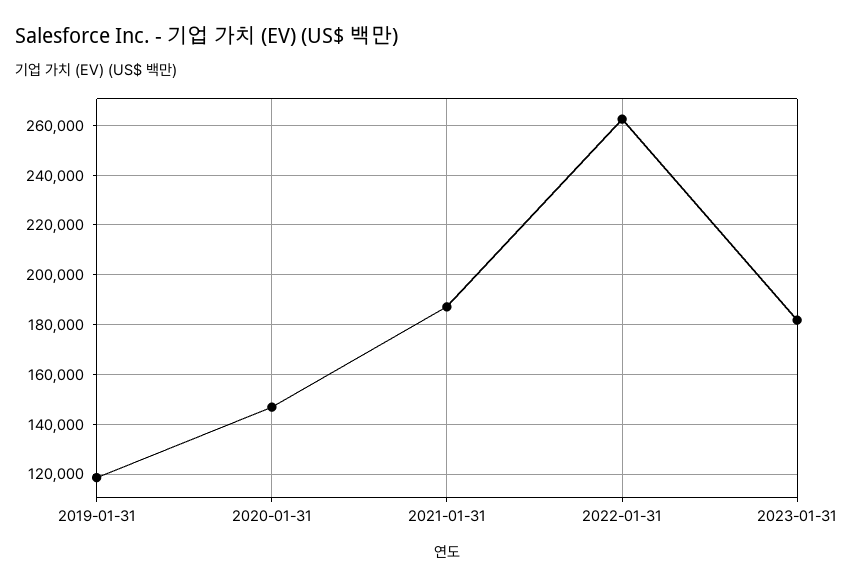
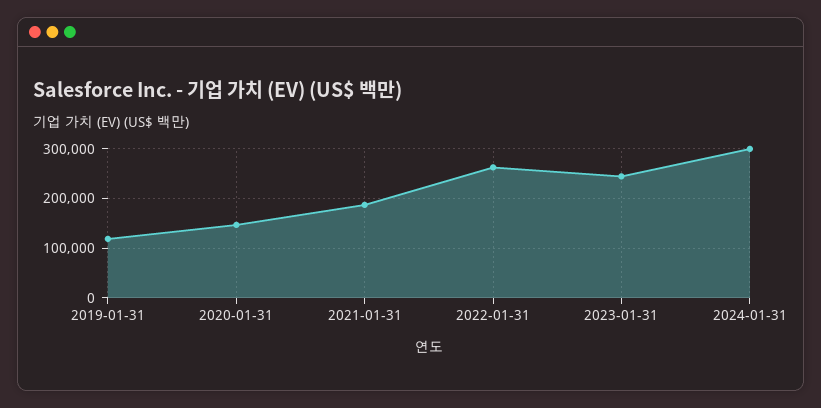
2023-01-31: 182500 -> 240000
2024-01-31: none -> 300000

